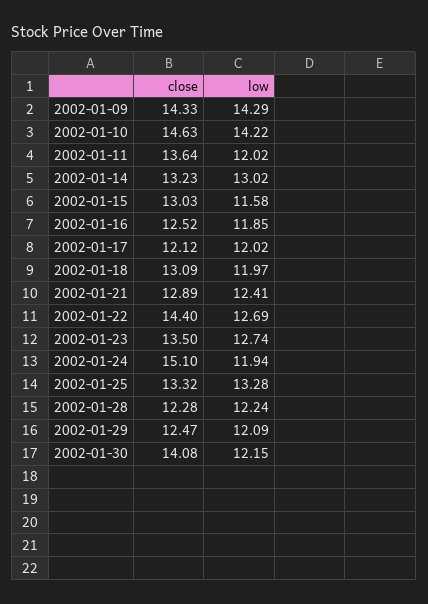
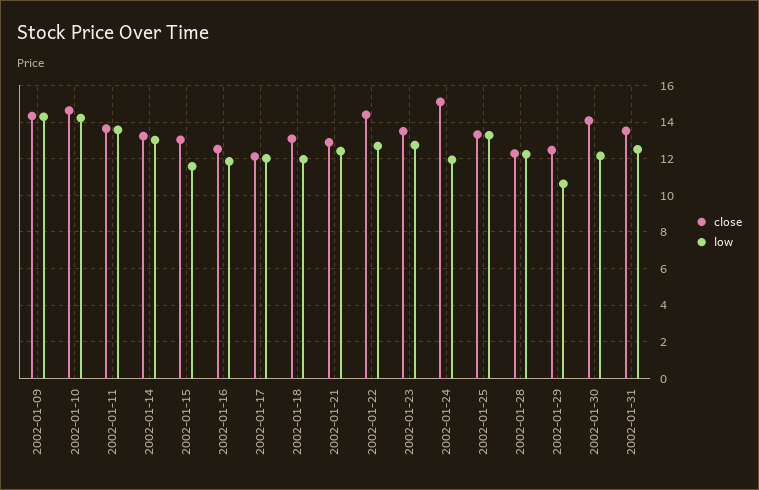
low, 2002-01-11: 12.02 -> 13.5
low, 2002-01-29: 12.09 -> 10.5
close, 2002-01-31: none -> 13.5
low, 2002-01-31: none -> 12.5

